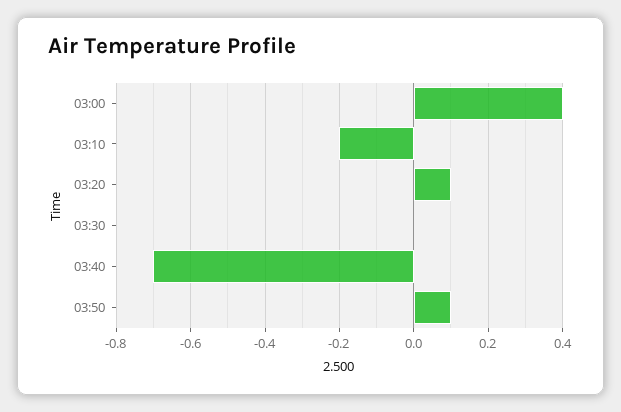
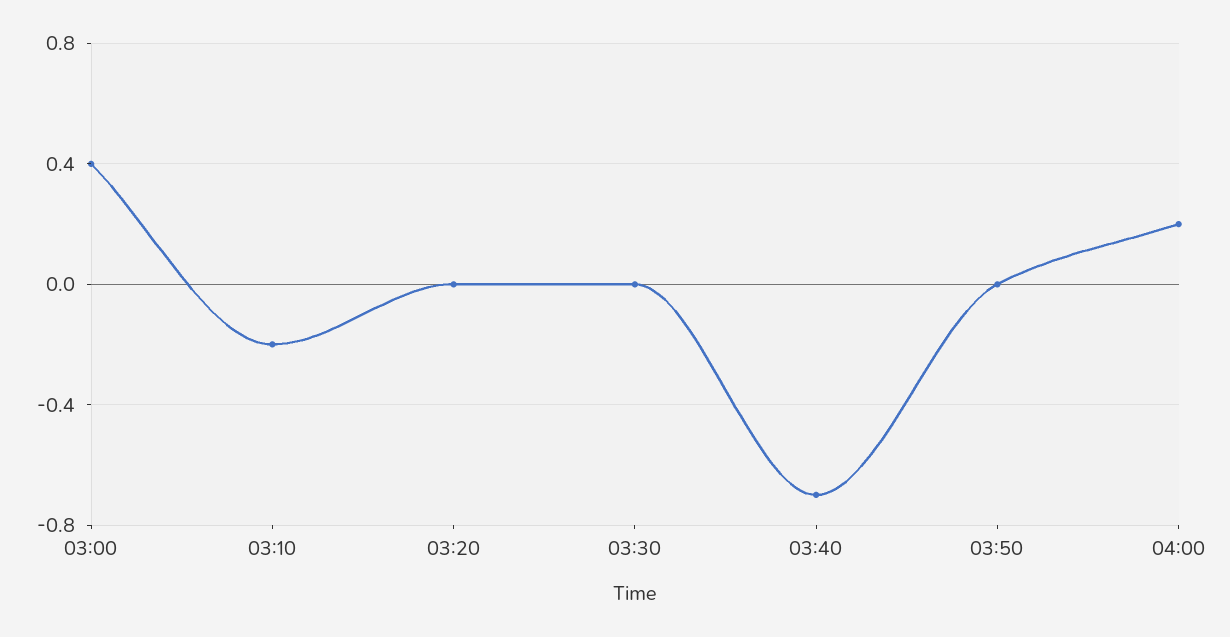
03:20: 0.1 -> 0
03:50: 0.1 -> 0
04:00: none -> 0.2

